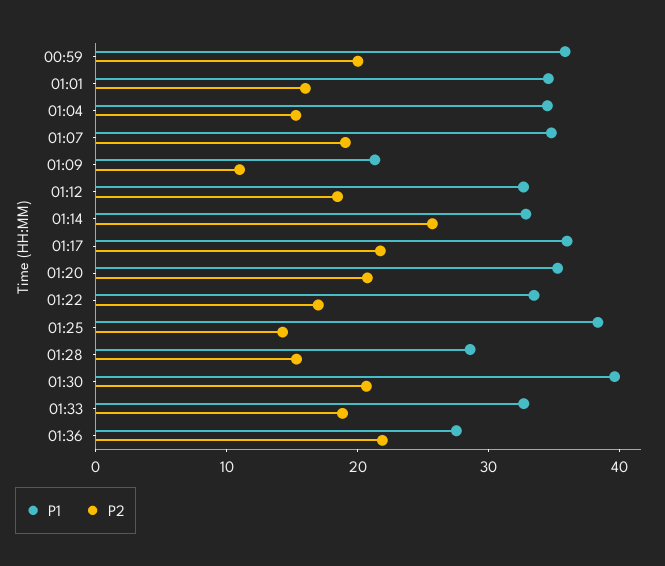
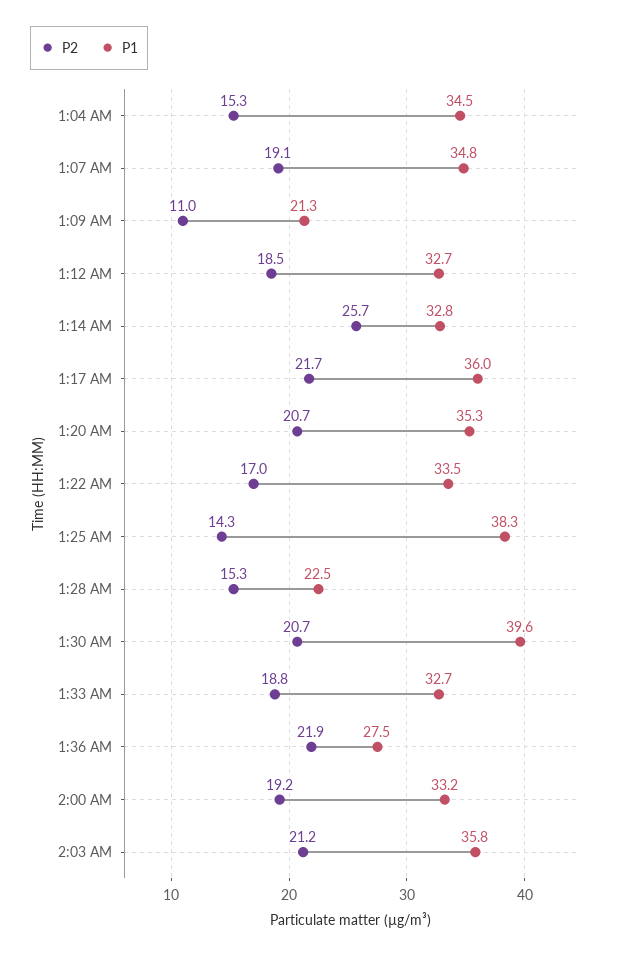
P1, 00:59: 36 -> none
P2, 00:59: 20 -> none
P1, 01:01: 34 -> none
P2, 01:01: 16 -> none
P1, 01:28: 28 -> 22.5
P2, 2:00 AM: none -> 19.2
P1, 2:00 AM: none -> 33.2
P2, 2:03 AM: none -> 21.2
P1, 2:03 AM: none -> 35.8

